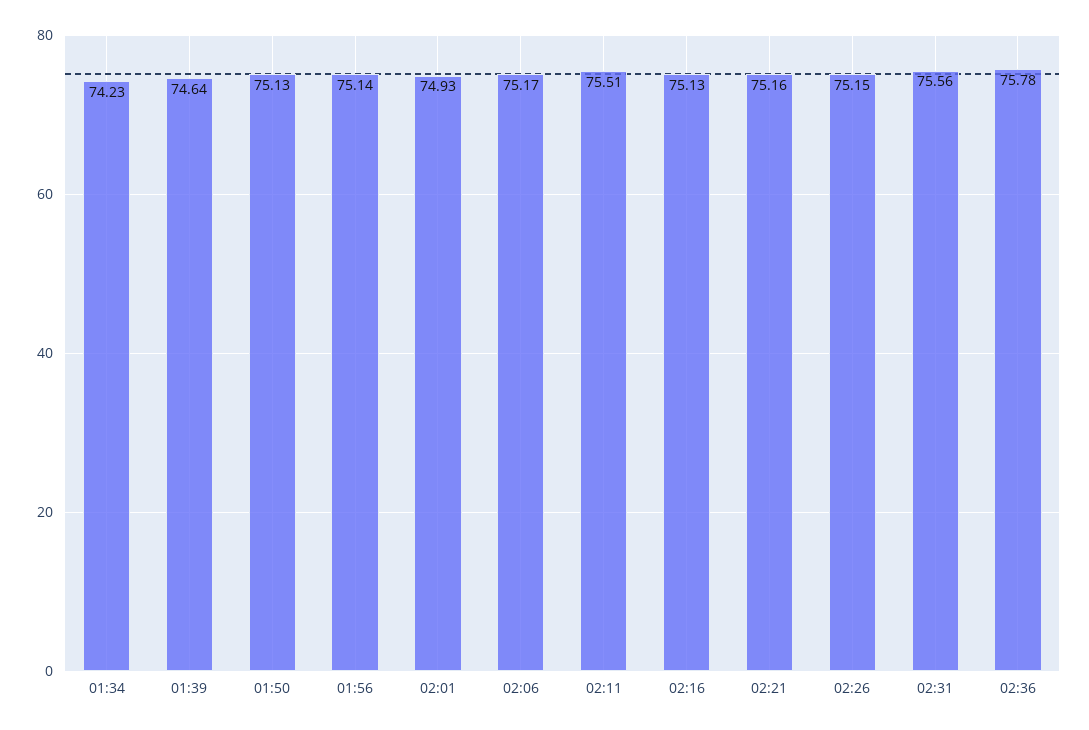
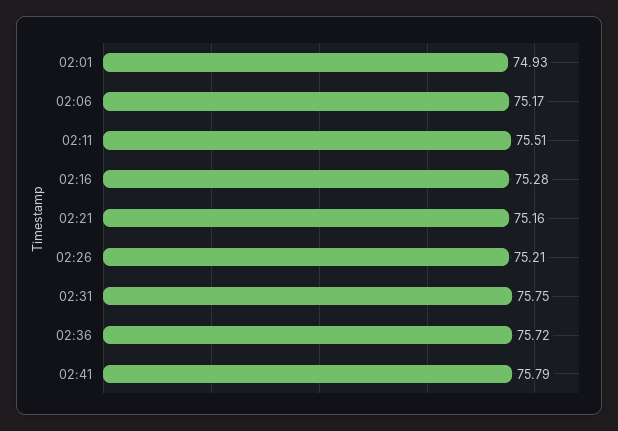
01:34: 74.23 -> none
01:39: 74.64 -> none
01:50: 75.13 -> none
01:56: 75.14 -> none
02:16: 75.13 -> 75.28
02:26: 75.15 -> 75.21
02:31: 75.56 -> 75.75
02:36: 75.78 -> 75.72
02:41: none -> 75.79

